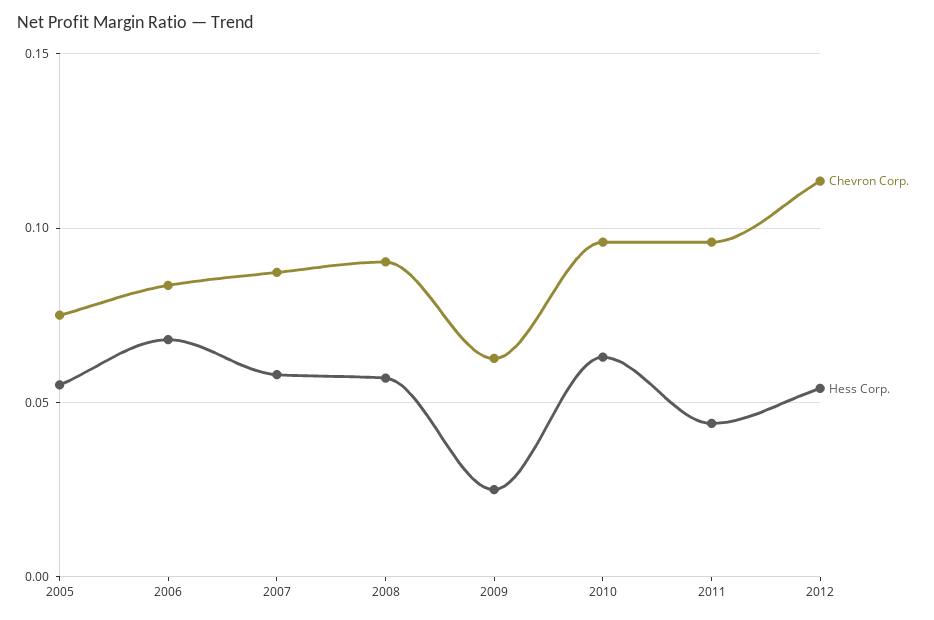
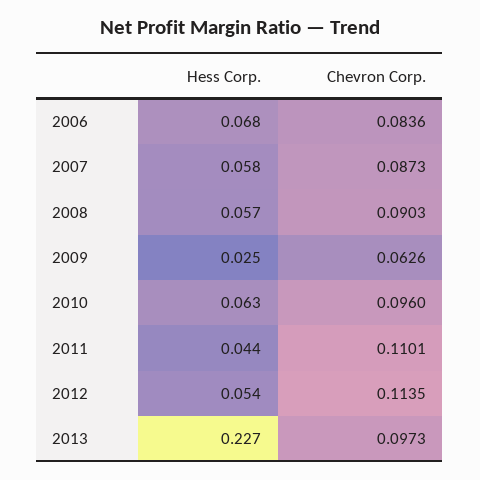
Chevron Corp., 2005: 0.075 -> none
Hess Corp., 2005: 0.055 -> none
Chevron Corp., 2011: 0.095 -> 0.1101
Hess Corp., 2013: none -> 0.227
Chevron Corp., 2013: none -> 0.0973

